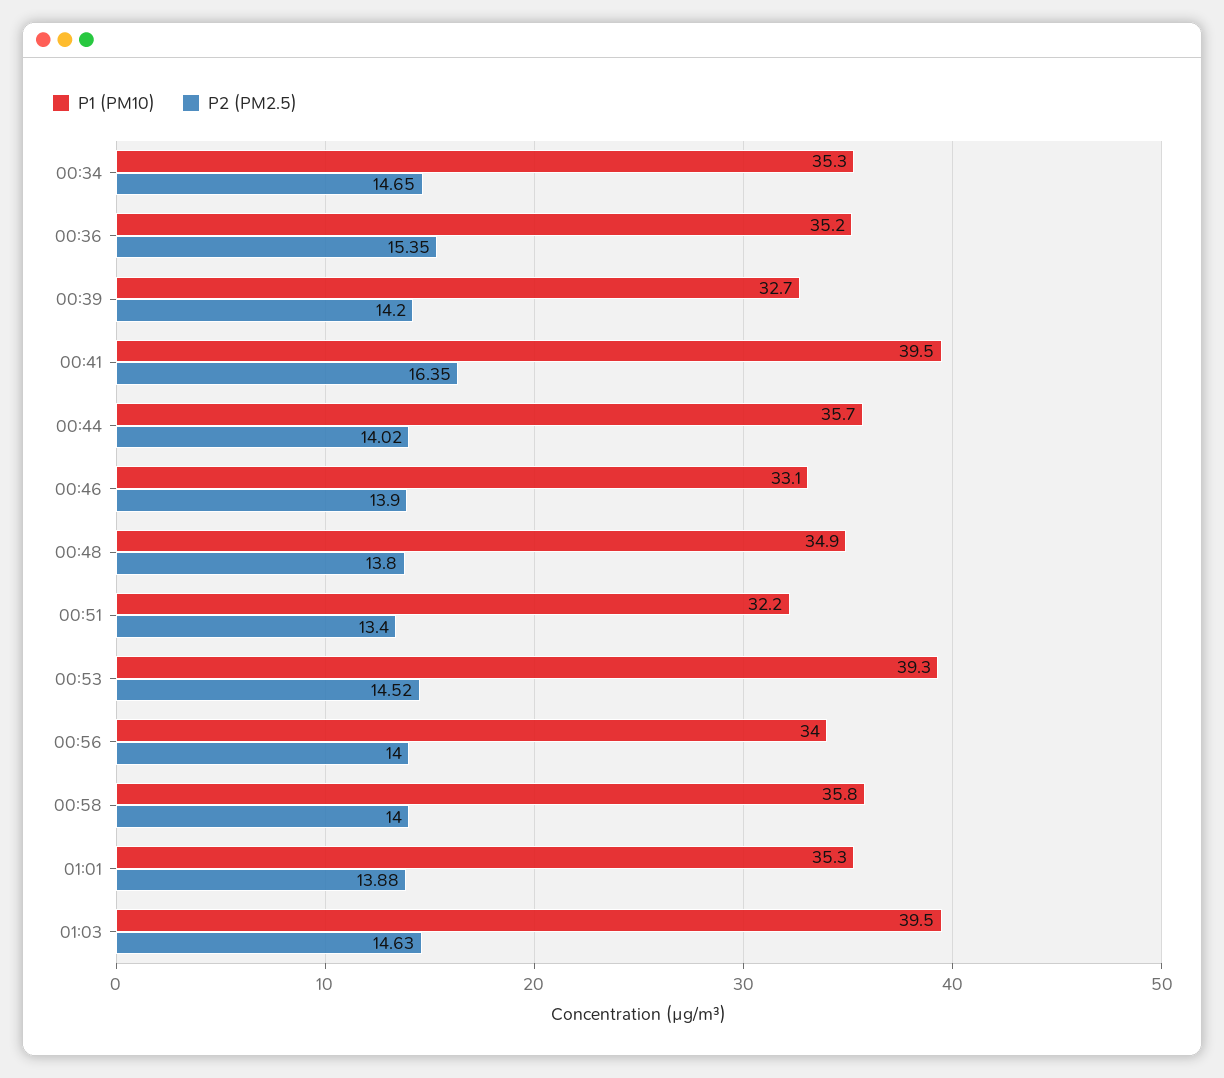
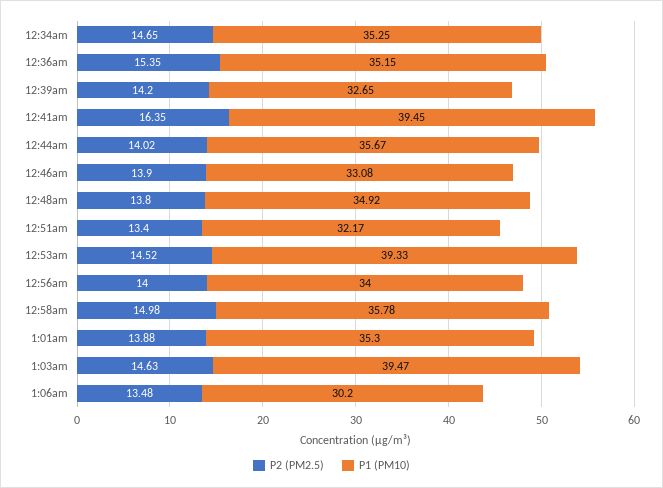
P2 (PM2.5), 00:58: 14 -> 14.98
P2 (PM2.5), 1:06am: none -> 13.48
P1 (PM10), 1:06am: none -> 30.2

